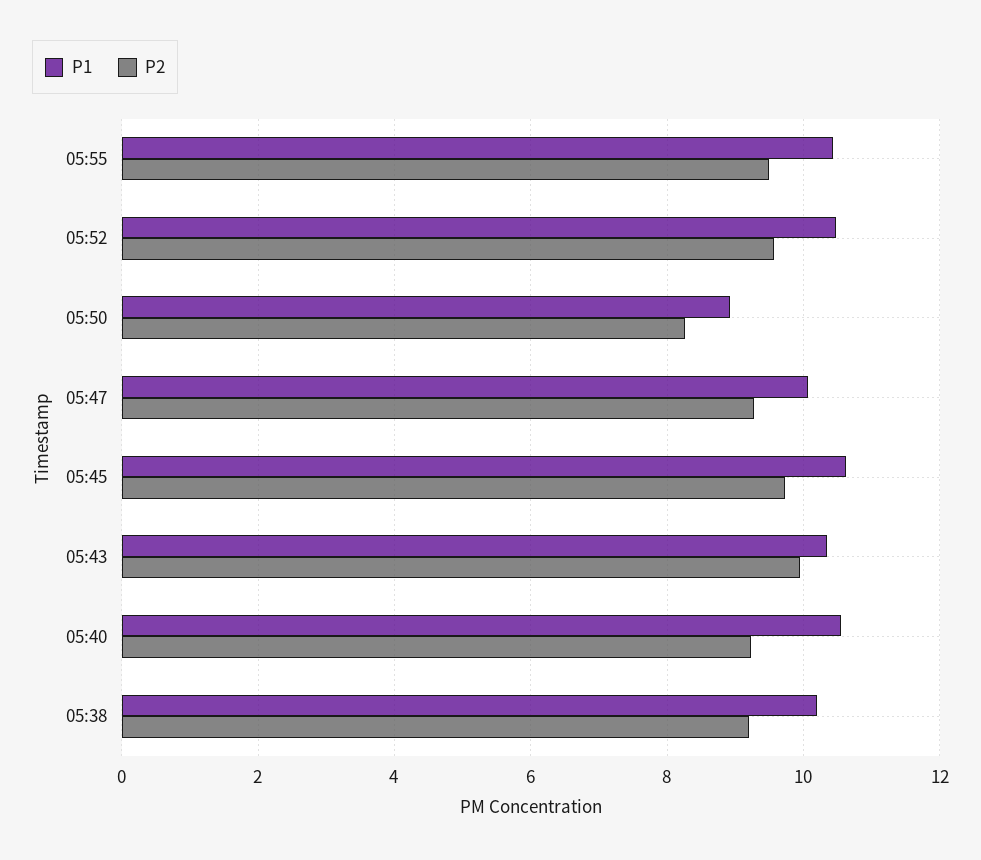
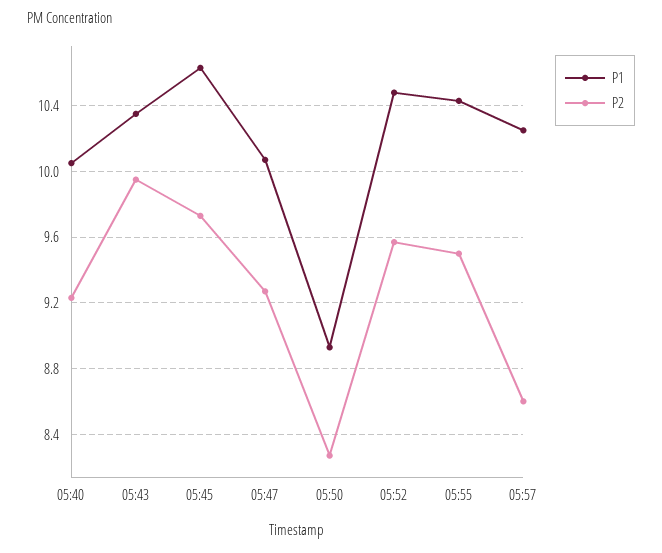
P1, 05:40: 10.6 -> 10.05
P1, 05:38: 10.2 -> none
P2, 05:38: 9.2 -> none
P1, 05:57: none -> 10.25
P2, 05:57: none -> 8.6

